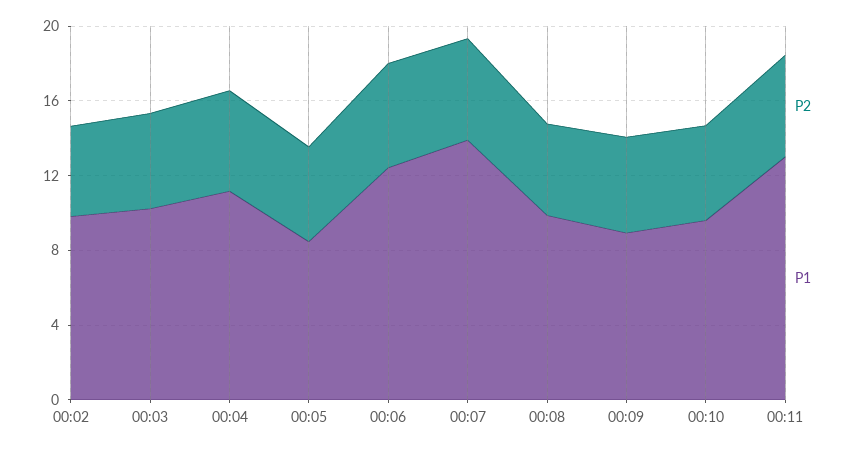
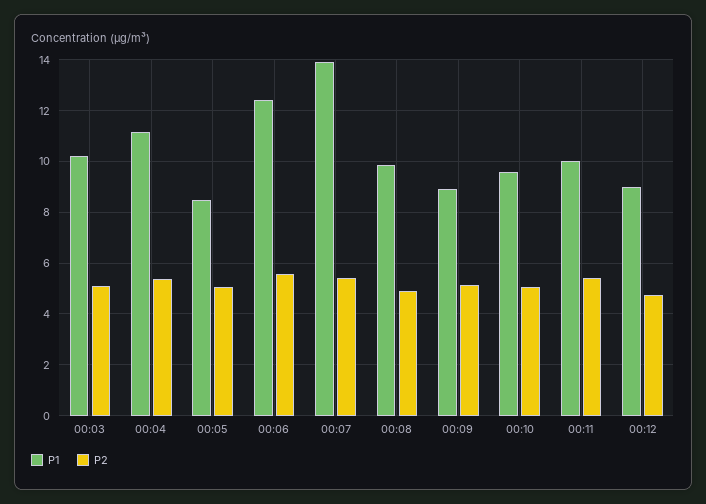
P2, 00:02: 5 -> none
P1, 00:02: 10 -> none
P1, 00:11: 13 -> 10
P1, 00:12: none -> 9
P2, 00:12: none -> 4.75

